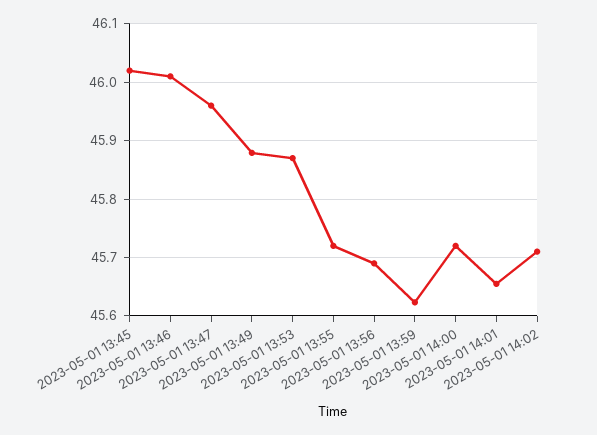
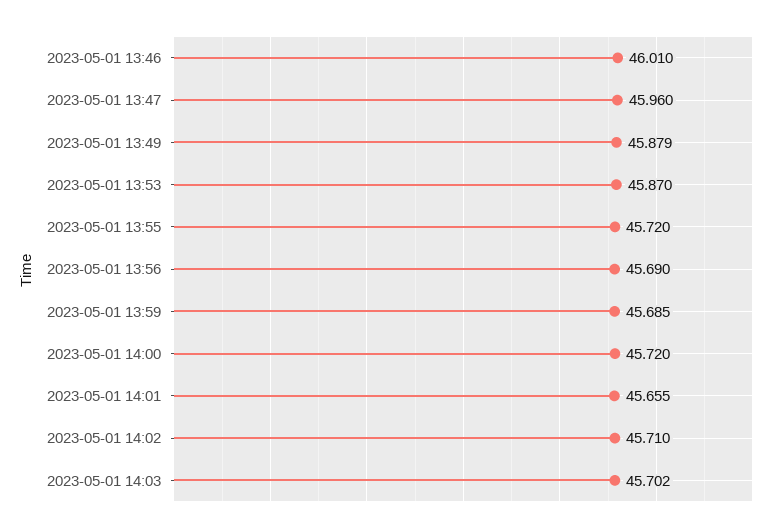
2023-05-01 13:45: 46.02 -> none
2023-05-01 13:59: 45.62 -> 45.685
2023-05-01 14:03: none -> 45.702

